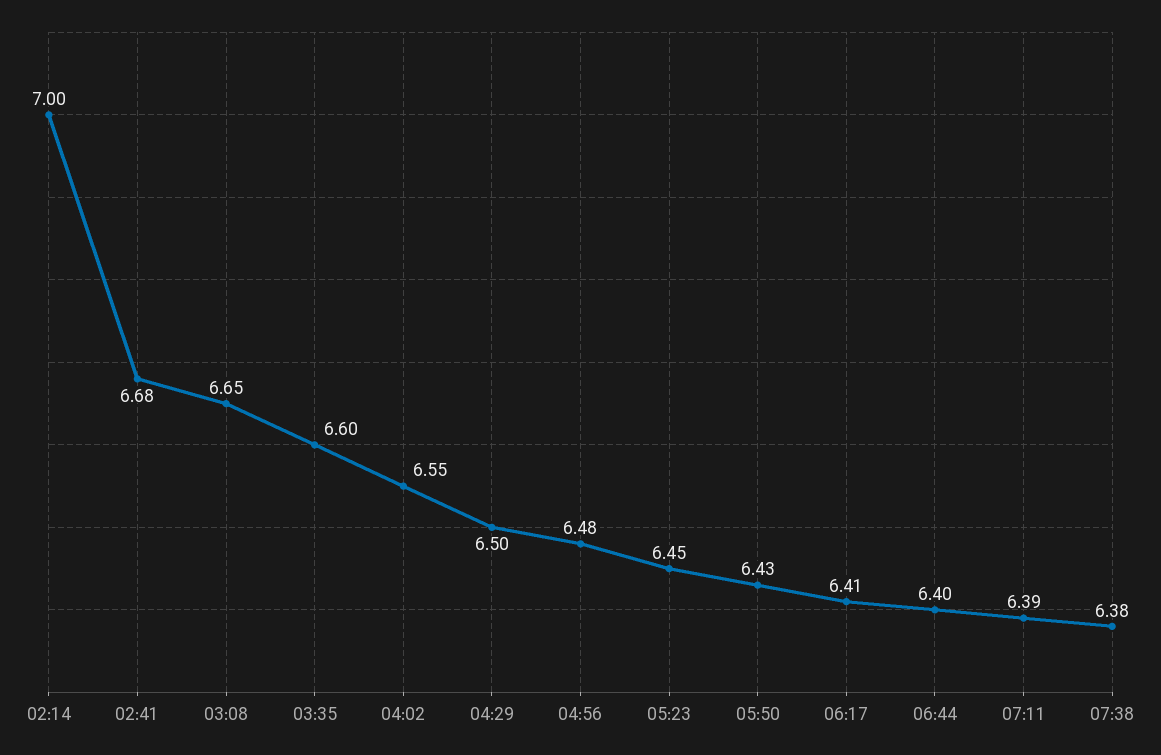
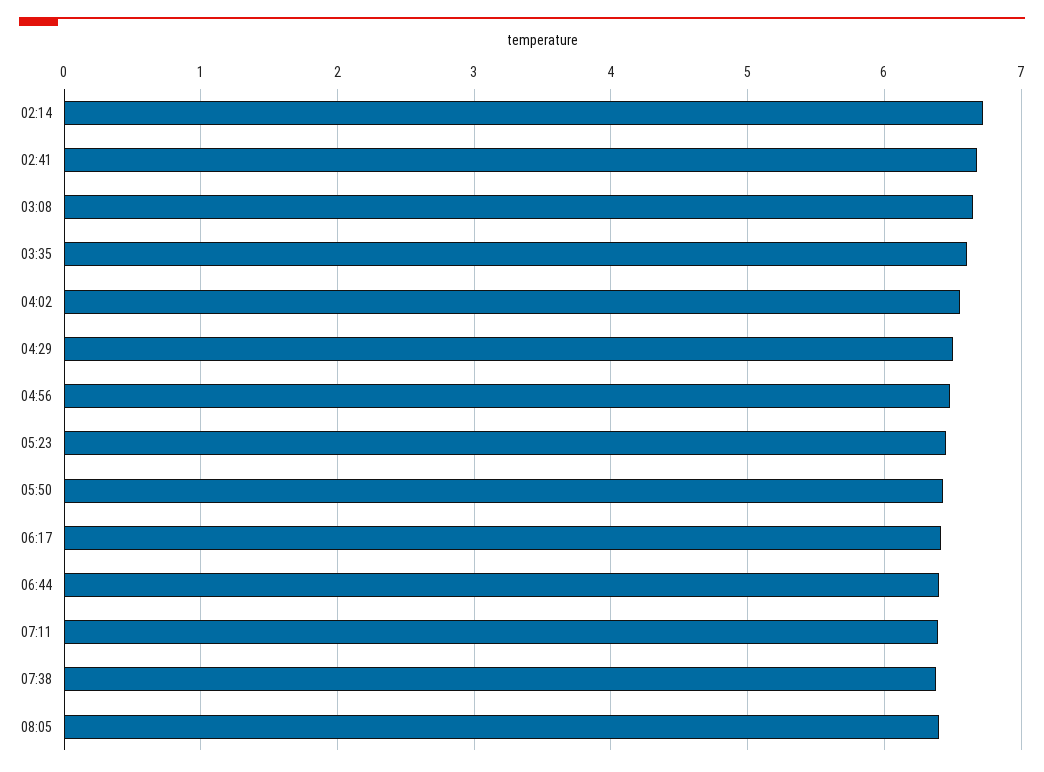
02:14: 7 -> 6.7
08:05: none -> 6.4

